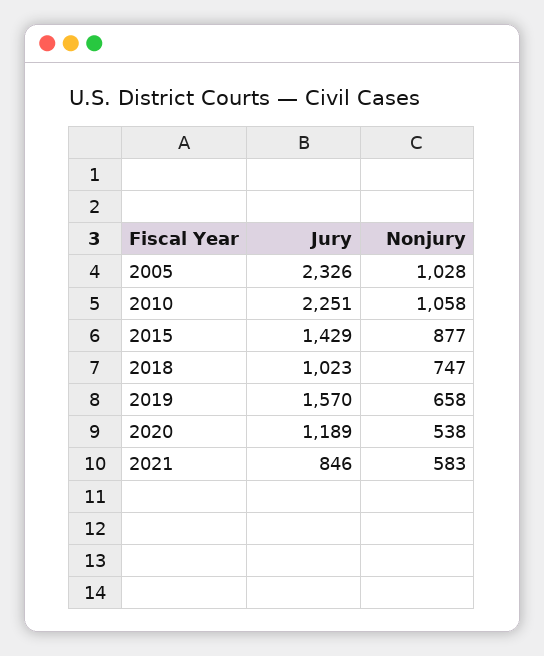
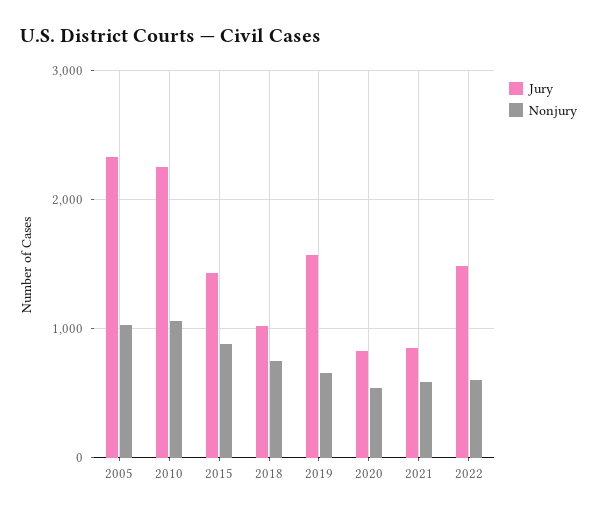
Jury, 2020: 1189 -> 800
Jury, 2022: none -> 1500
Nonjury, 2022: none -> 600

